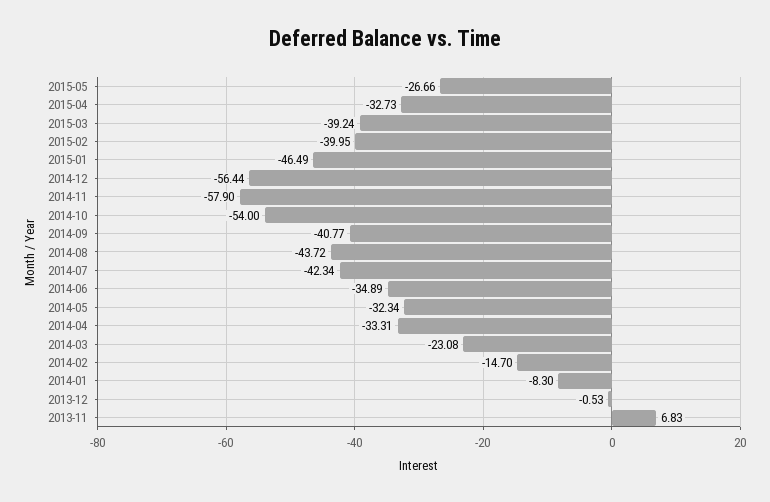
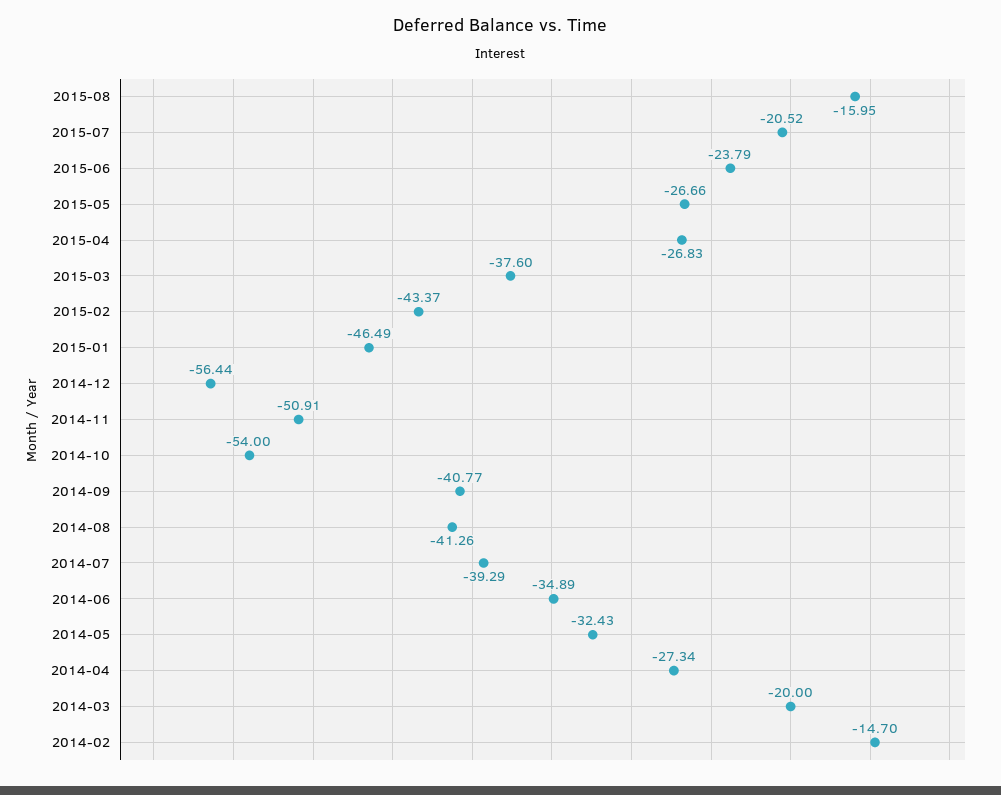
2015-04: -32.73 -> -26.83
2015-03: -39.24 -> -37.6
2015-02: -39.95 -> -43.37
2014-11: -57.9 -> -50.91
2014-08: -43.72 -> -41.26
2014-07: -42.34 -> -39.29
2014-05: -32.34 -> -32.43
2014-04: -33.31 -> -27.34
2014-03: -23.08 -> -20
2014-01: -8.3 -> none
2013-12: -0.53 -> none
2013-11: 6.83 -> none
2015-08: none -> -15.95
2015-07: none -> -20.52
2015-06: none -> -23.79

